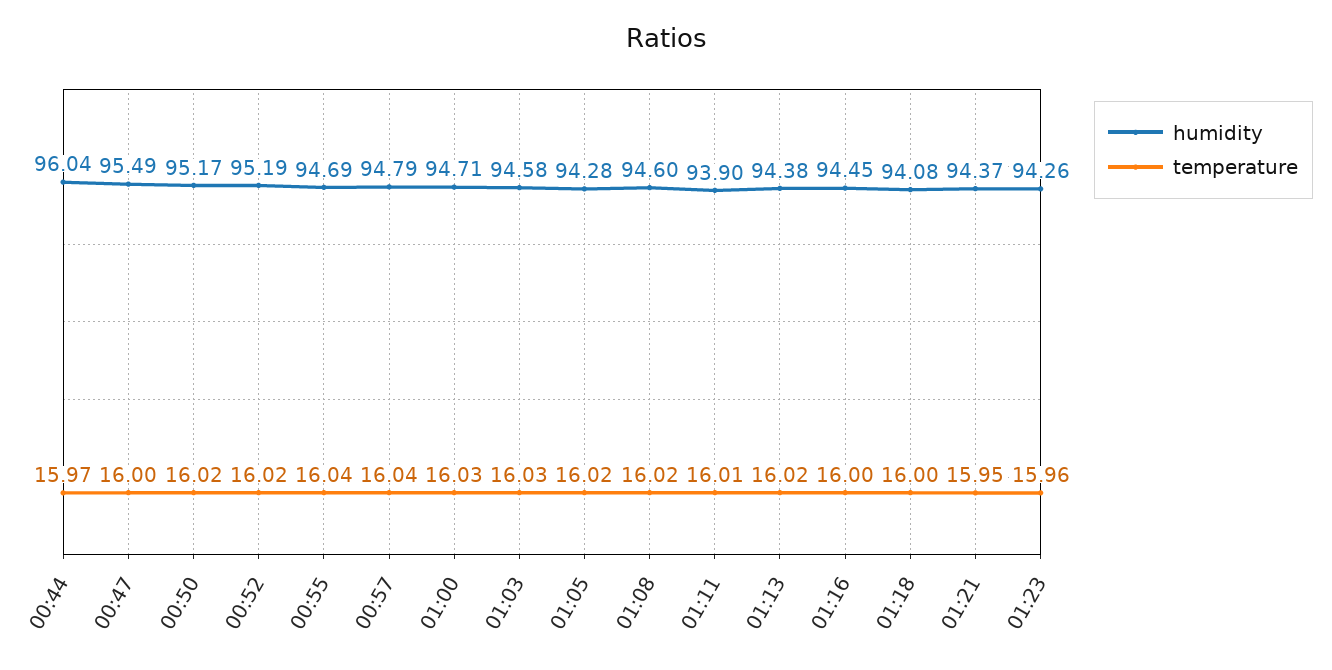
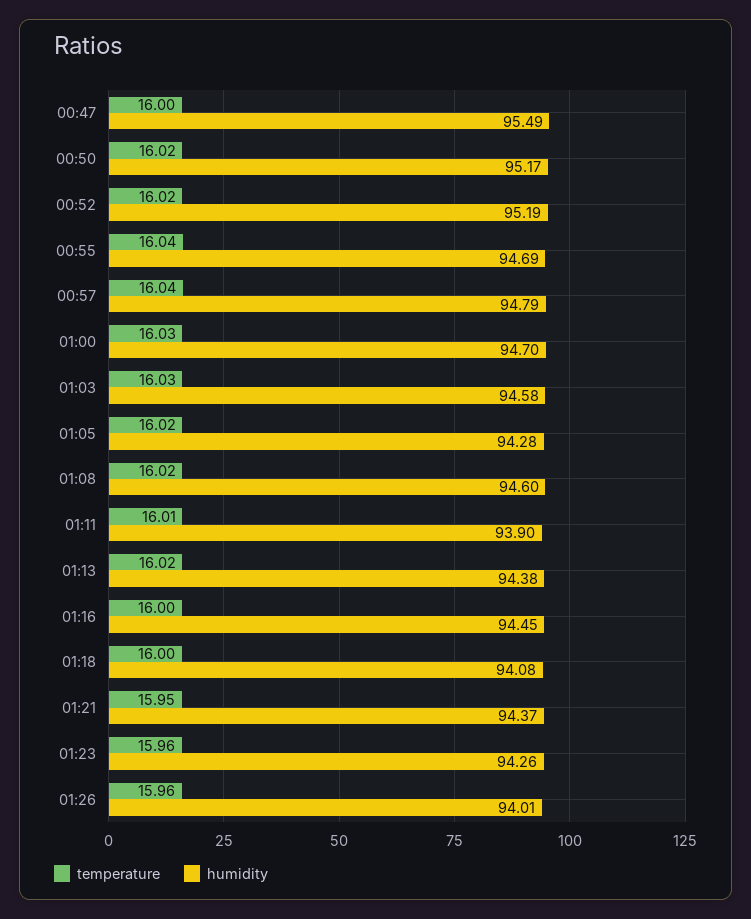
humidity, 00:44: 96.04 -> none
temperature, 00:44: 15.97 -> none
humidity, 01:00: 94.71 -> 94.7
temperature, 01:26: none -> 15.96
humidity, 01:26: none -> 94.01

